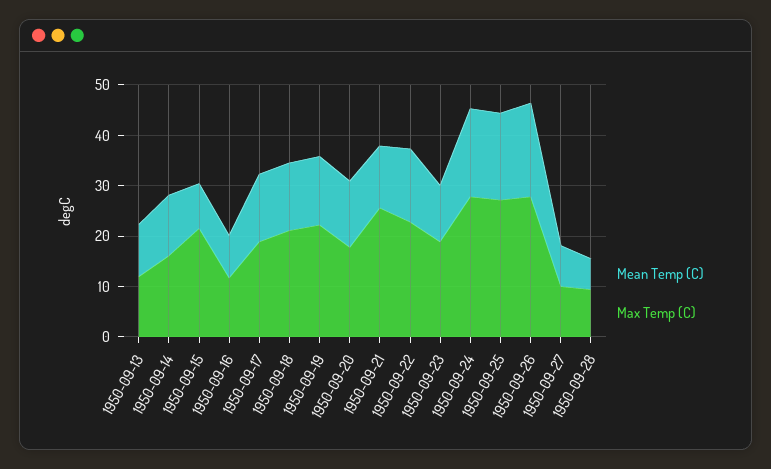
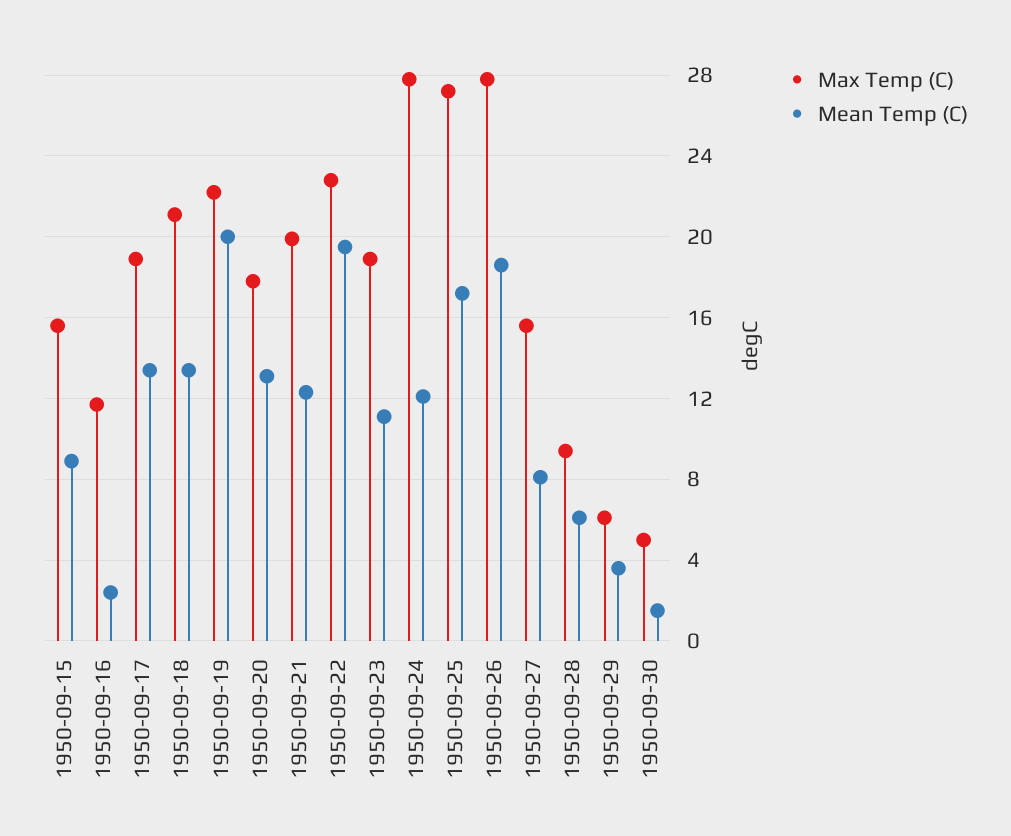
Mean Temp (C), 1950-09-13: 10 -> none
Max Temp (C), 1950-09-13: 12 -> none
Mean Temp (C), 1950-09-14: 12 -> none
Max Temp (C), 1950-09-14: 16 -> none
Max Temp (C), 1950-09-15: 22 -> 15.5
Mean Temp (C), 1950-09-16: 8 -> 2.5
Mean Temp (C), 1950-09-19: 14 -> 20
Max Temp (C), 1950-09-21: 26 -> 20
Mean Temp (C), 1950-09-22: 14 -> 19.5
Mean Temp (C), 1950-09-24: 18 -> 12
Max Temp (C), 1950-09-27: 10 -> 15.5
Max Temp (C), 1950-09-29: none -> 6
Mean Temp (C), 1950-09-29: none -> 3.5
Max Temp (C), 1950-09-30: none -> 5
Mean Temp (C), 1950-09-30: none -> 1.5

